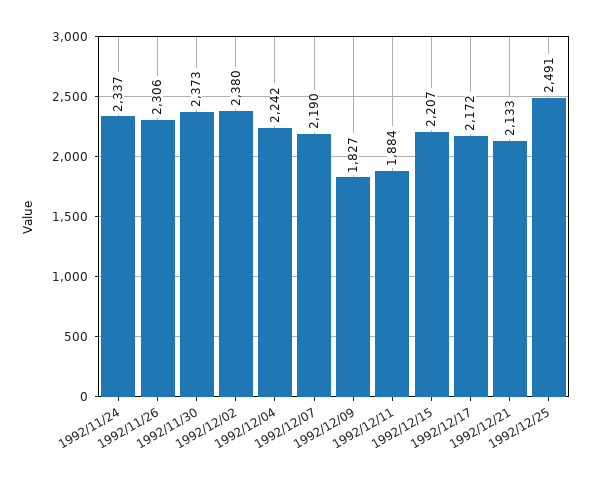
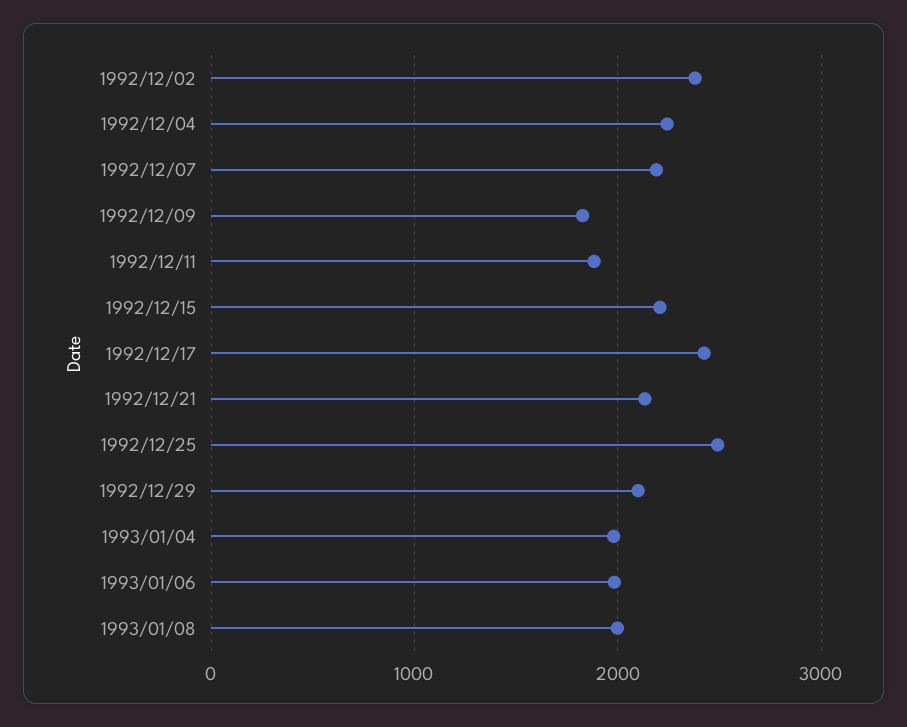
1992/11/24: 2337 -> none
1992/11/26: 2306 -> none
1992/11/30: 2373 -> none
1992/12/17: 2172 -> 2400
1992/12/29: none -> 2100
1993/01/04: none -> 2000
1993/01/06: none -> 2000
1993/01/08: none -> 2000

